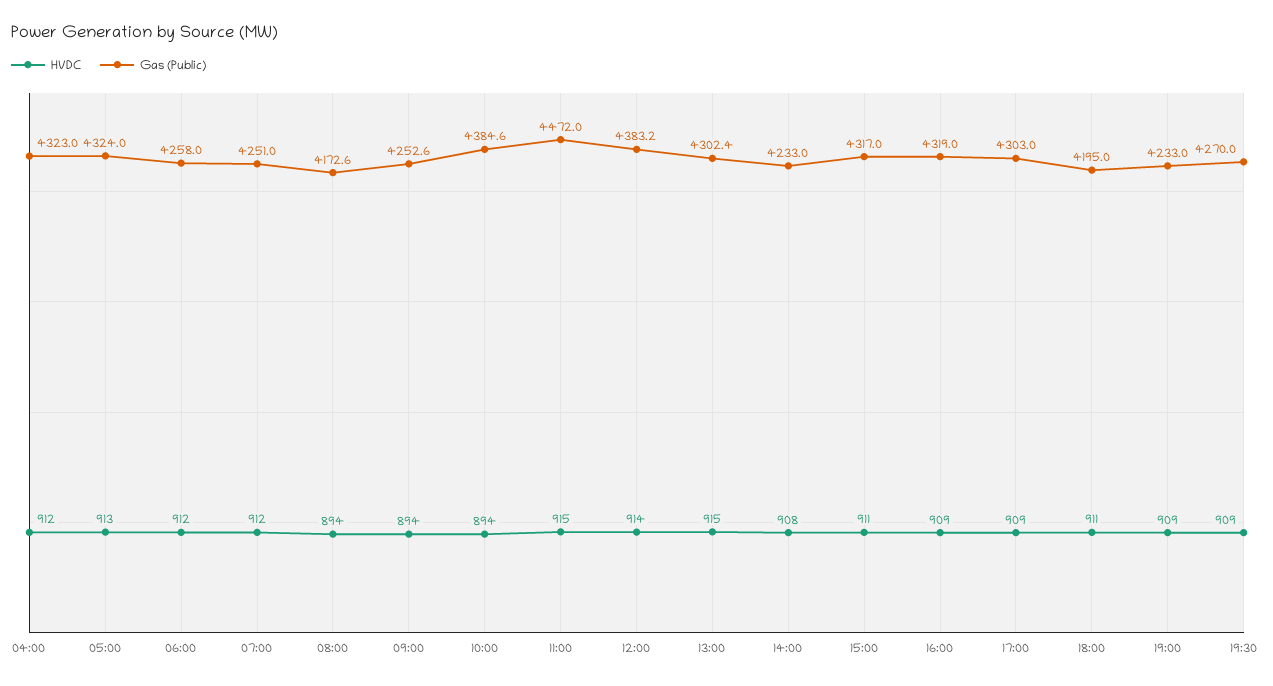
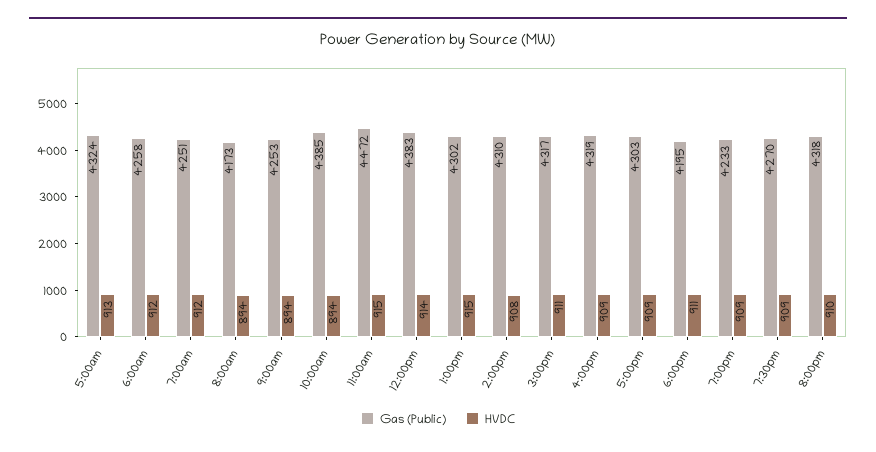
HVDC, 04:00: 912 -> none
Gas (Public), 04:00: 4323 -> none
Gas (Public), 14:00: 4233 -> 4310
Gas (Public), 8:00pm: none -> 4318
HVDC, 8:00pm: none -> 910

